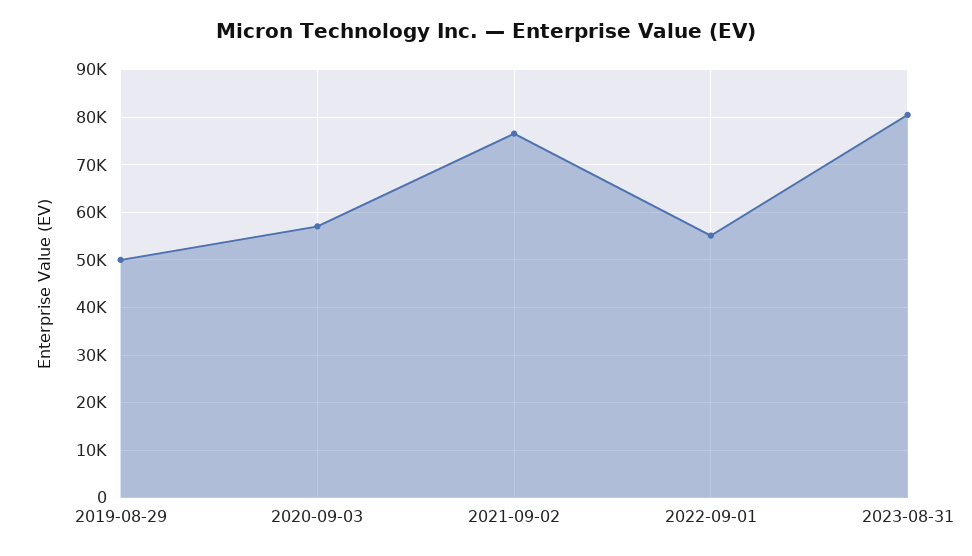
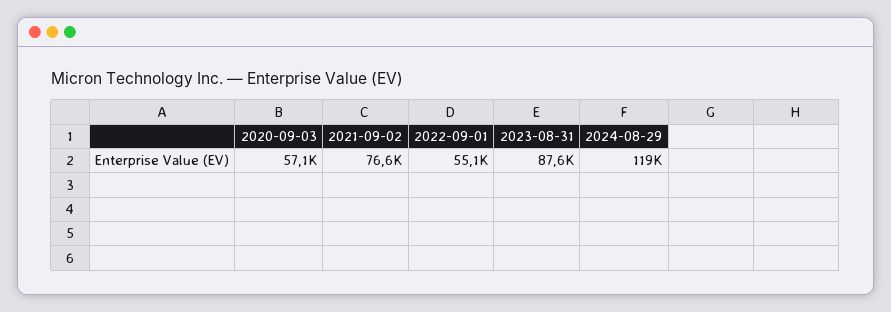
2019-08-29: 50000 -> none
2023-08-31: 80000 -> 87600
2024-08-29: none -> 119000

